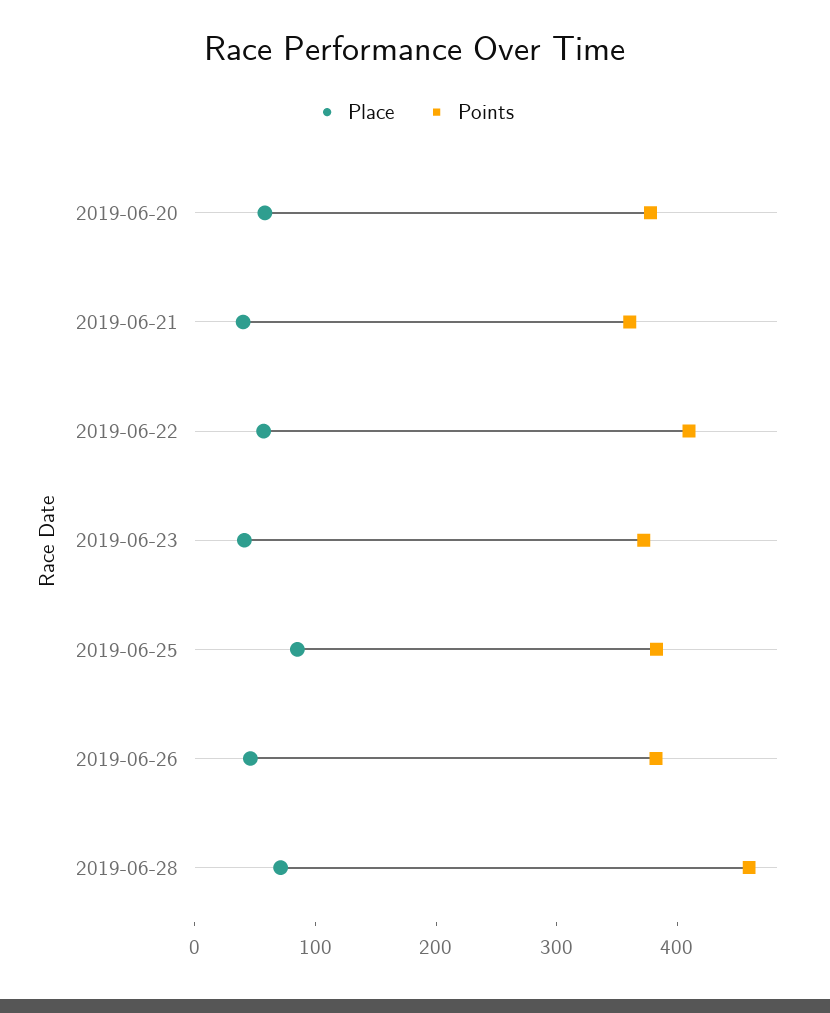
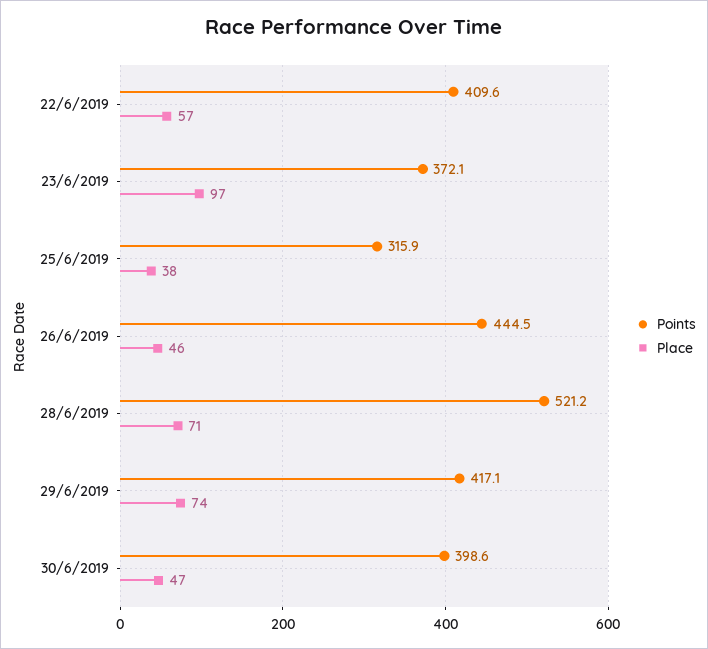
Place, 2019-06-20: 60 -> none
Points, 2019-06-20: 380 -> none
Place, 2019-06-21: 40 -> none
Points, 2019-06-21: 360 -> none
Place, 2019-06-23: 40 -> 97
Place, 2019-06-25: 80 -> 38
Points, 2019-06-25: 380 -> 315.9
Points, 2019-06-26: 380 -> 444.5
Points, 2019-06-28: 460 -> 521.2
Points, 29/6/2019: none -> 417.1
Place, 29/6/2019: none -> 74
Points, 30/6/2019: none -> 398.6
Place, 30/6/2019: none -> 47

